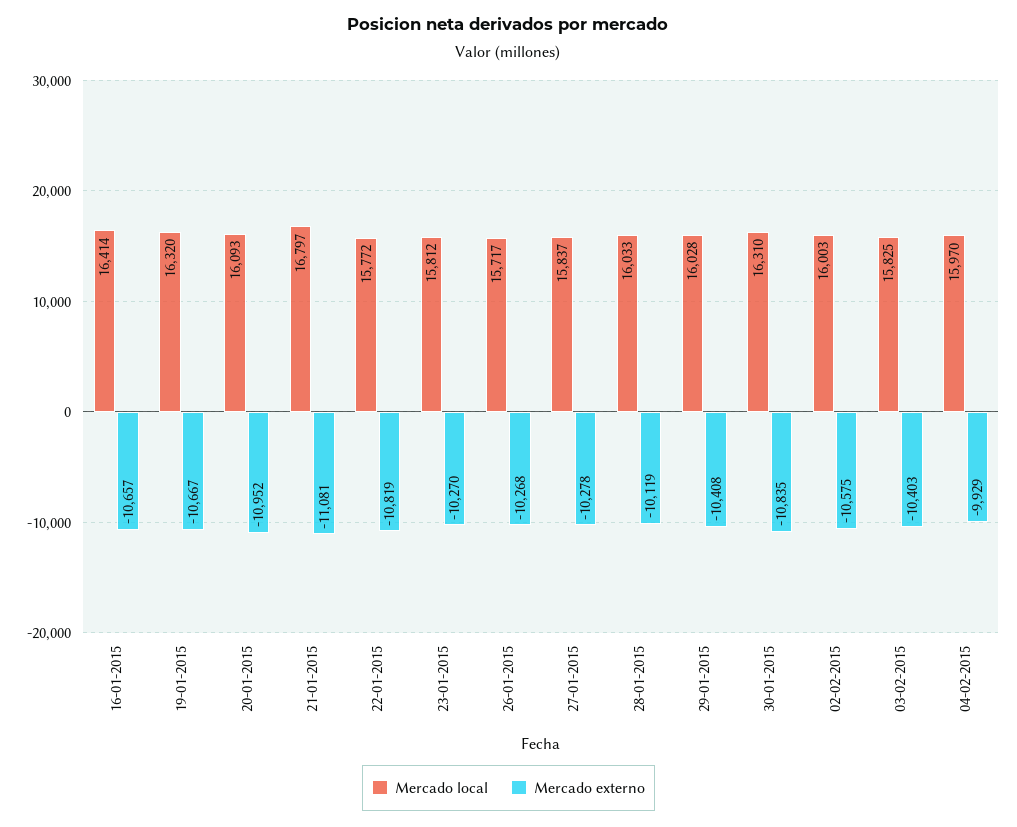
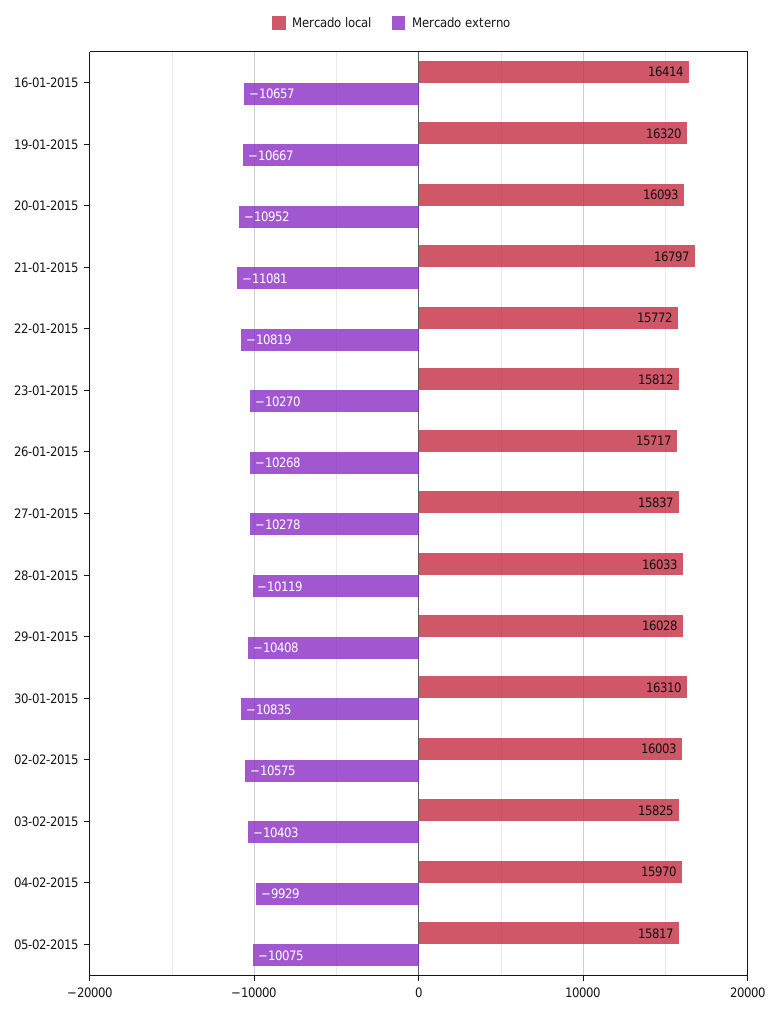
Mercado local, 05-02-2015: none -> 15817
Mercado externo, 05-02-2015: none -> -10075

